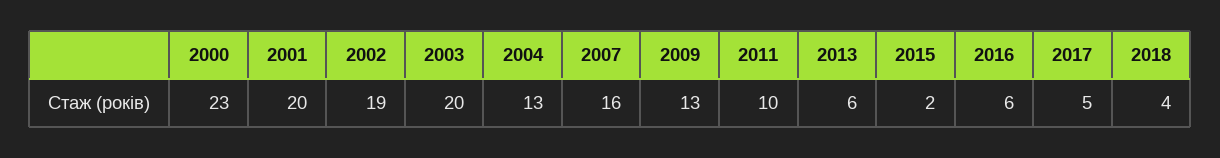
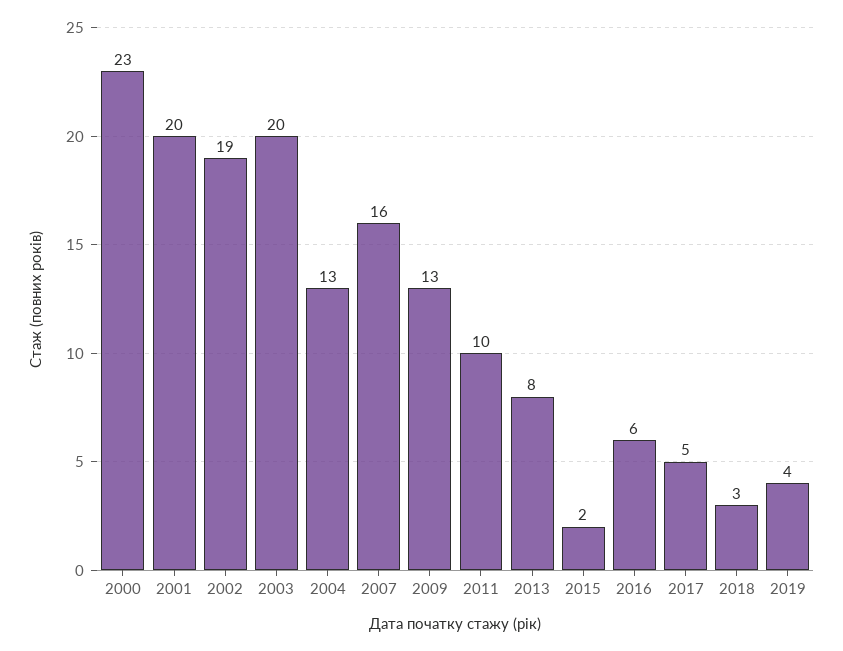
2013: 6 -> 8
2018: 4 -> 3
2019: none -> 4

